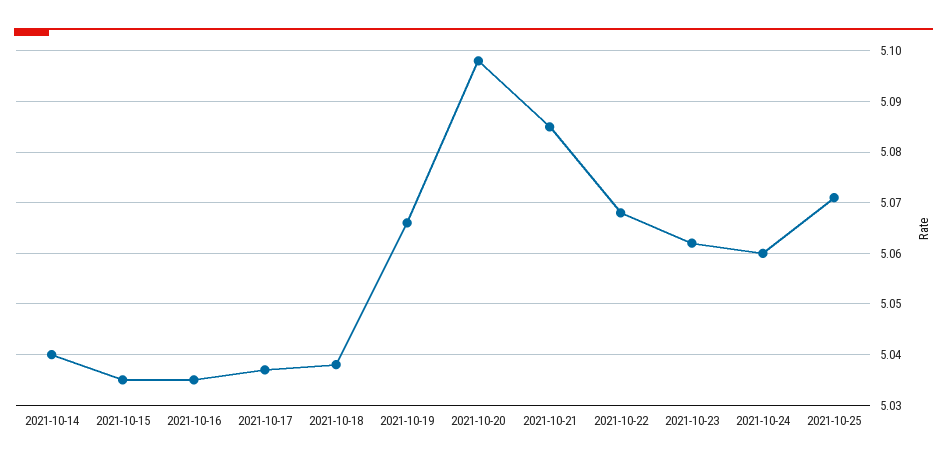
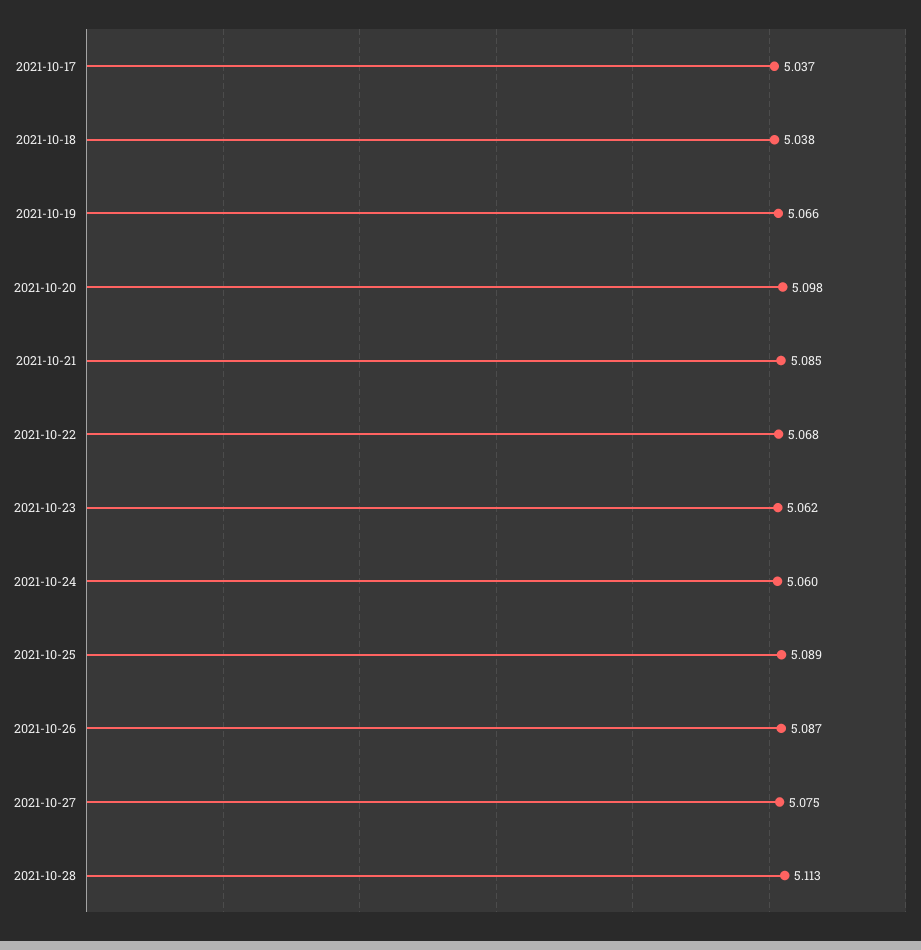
2021-10-14: 5.04 -> none
2021-10-15: 5.035 -> none
2021-10-16: 5.035 -> none
2021-10-25: 5.07 -> 5.089
2021-10-26: none -> 5.087
2021-10-27: none -> 5.075
2021-10-28: none -> 5.113

